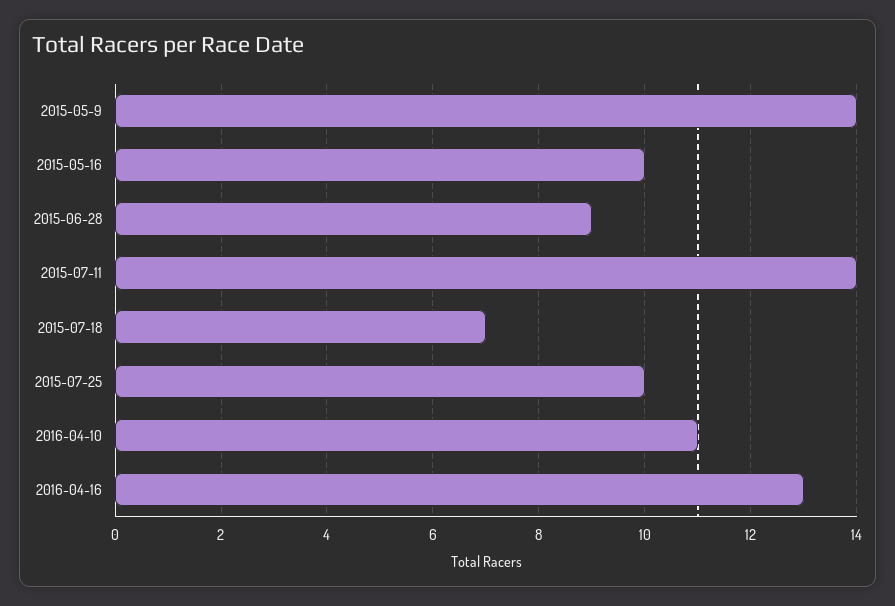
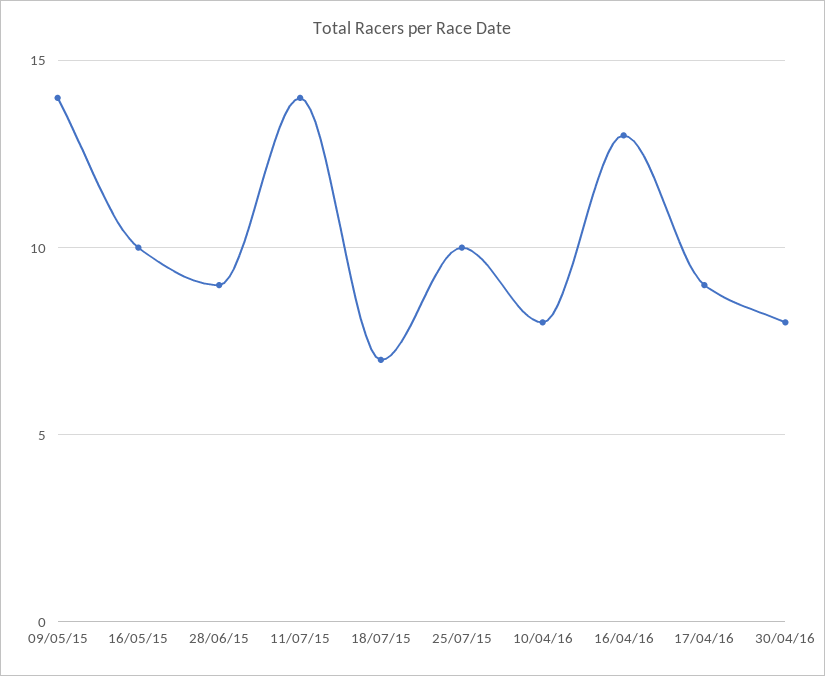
2016-04-10: 11 -> 8
17/04/16: none -> 9
30/04/16: none -> 8

